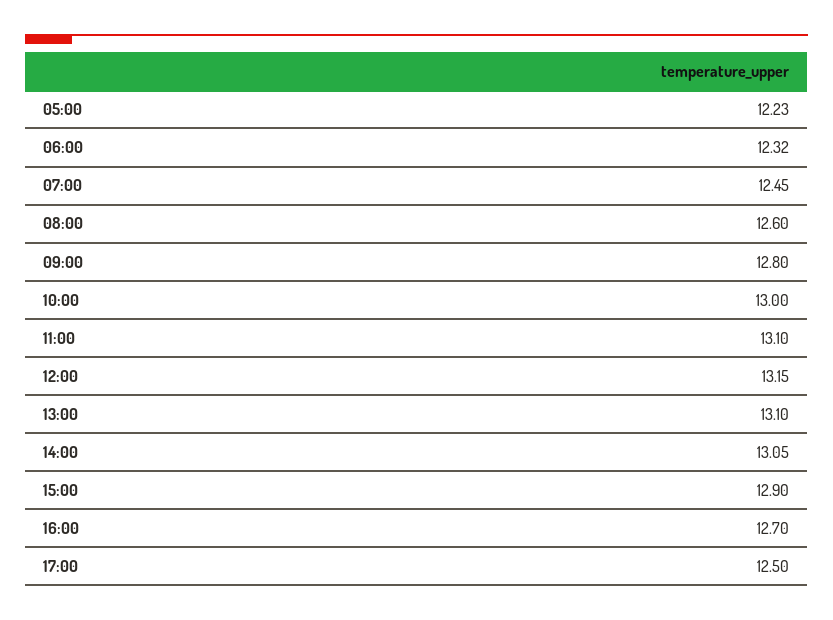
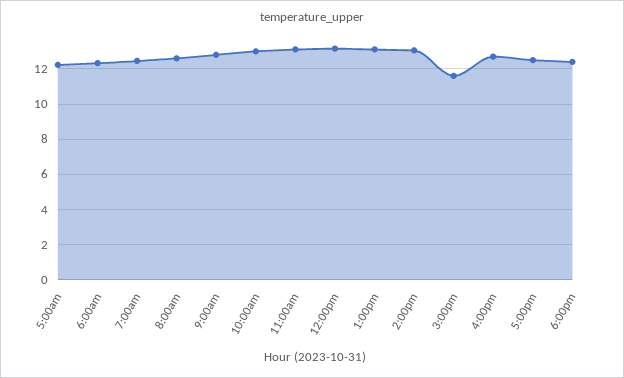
15:00: 12.9 -> 11.5
6:00pm: none -> 12.5

